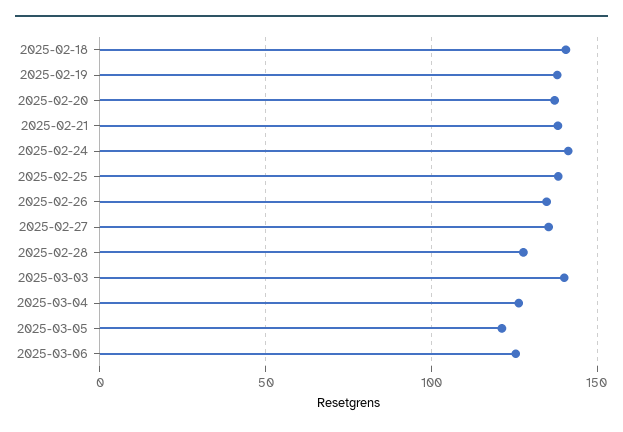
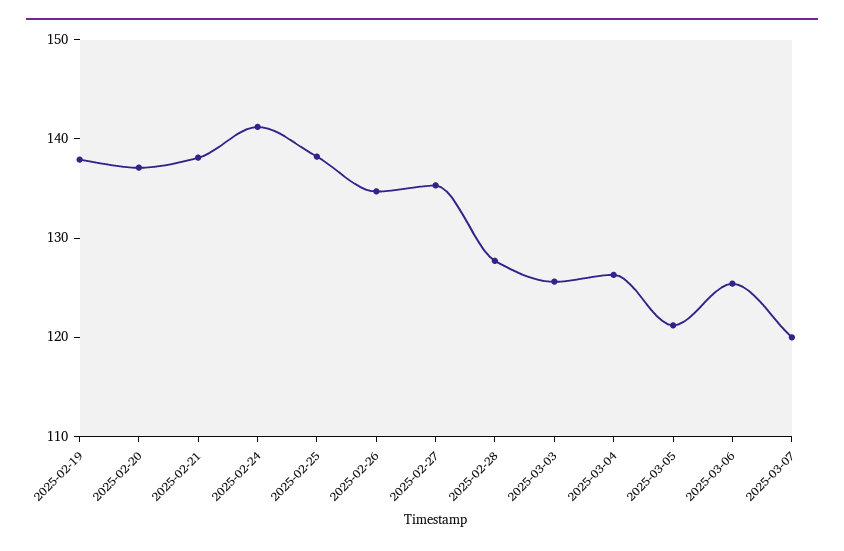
2025-02-18: 140 -> none
2025-03-03: 140 -> 126
2025-03-07: none -> 120

